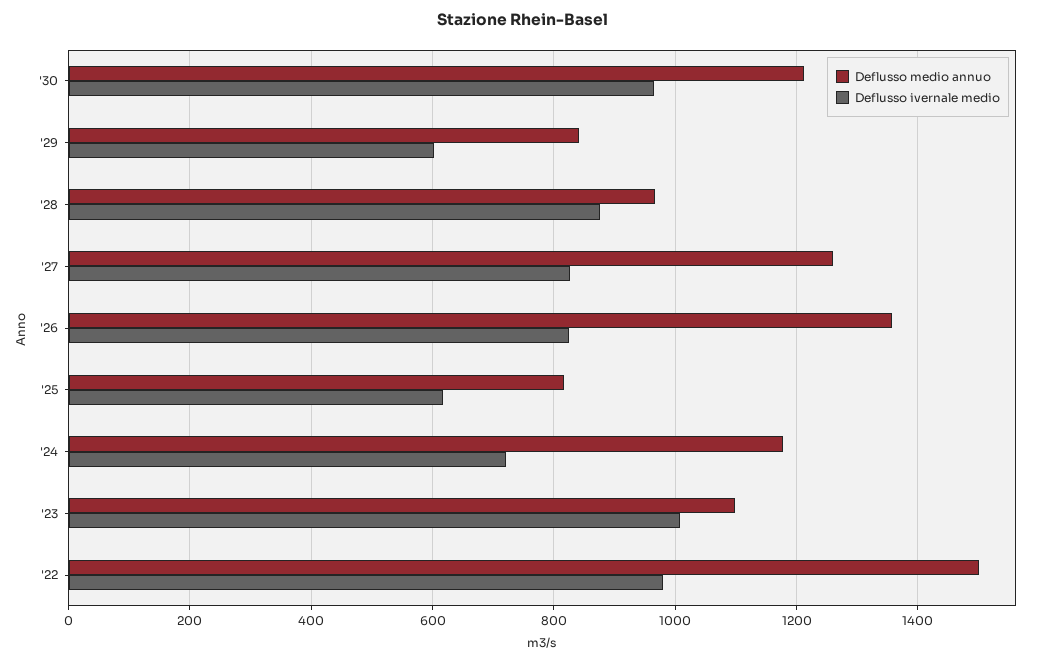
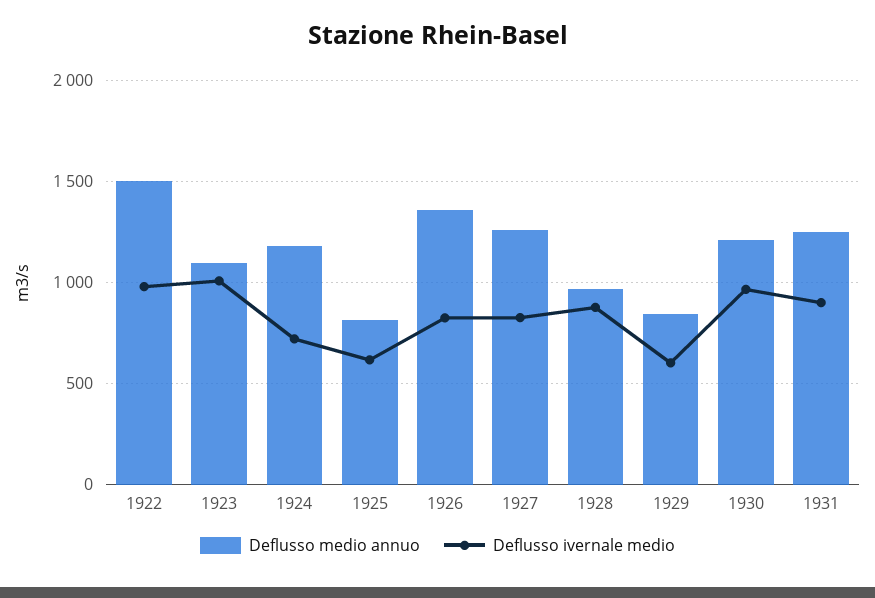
Deflusso medio annuo, 1931: none -> 1250
Deflusso ivernale medio, 1931: none -> 900

